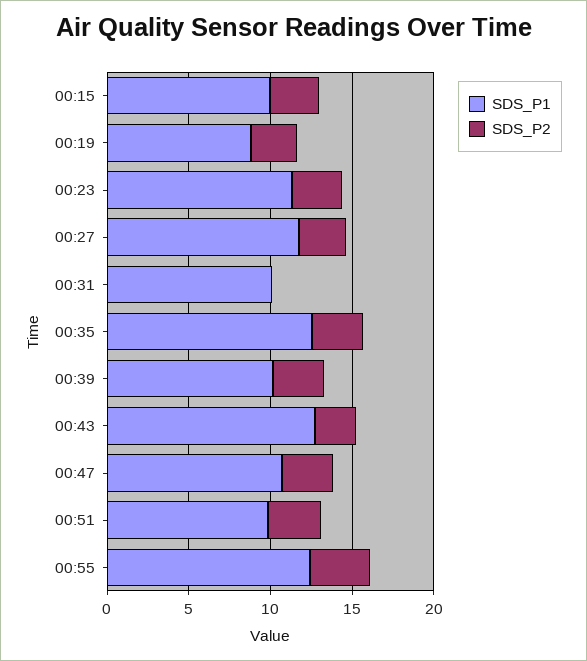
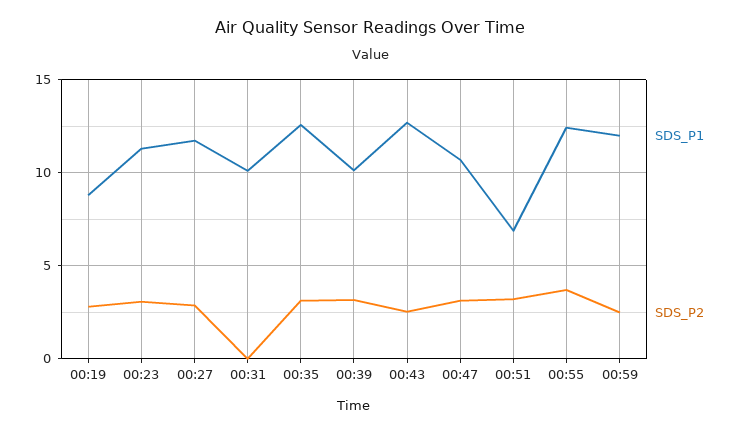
SDS_P1, 00:15: 10 -> none
SDS_P2, 00:15: 3 -> none
SDS_P1, 00:51: 10 -> 7
SDS_P1, 00:59: none -> 12
SDS_P2, 00:59: none -> 2.5

